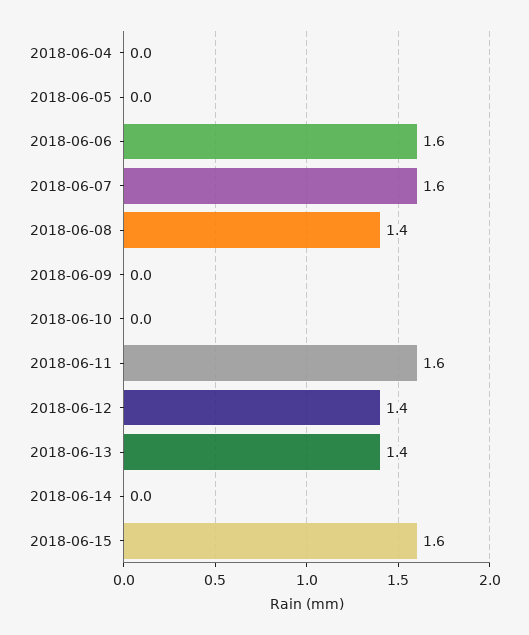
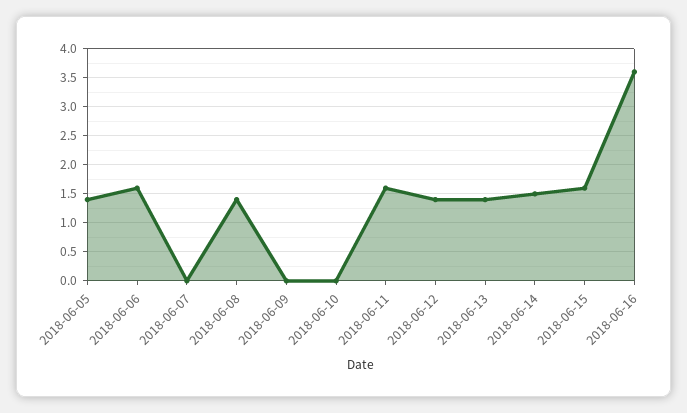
2018-06-04: 0 -> none
2018-06-05: 0 -> 1.5
2018-06-07: 1.6 -> 0
2018-06-14: 0 -> 1.5
2018-06-16: none -> 3.5

